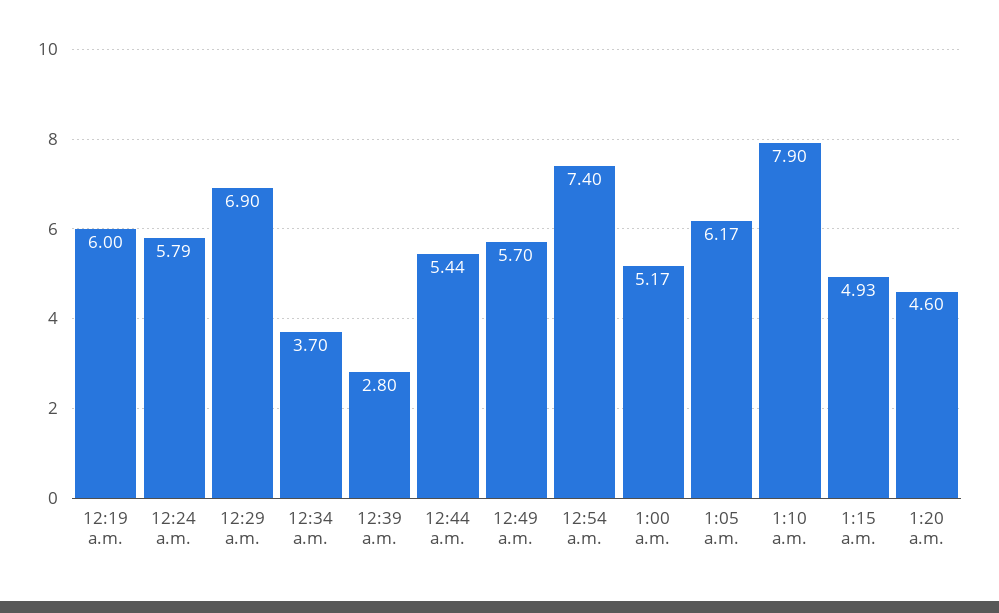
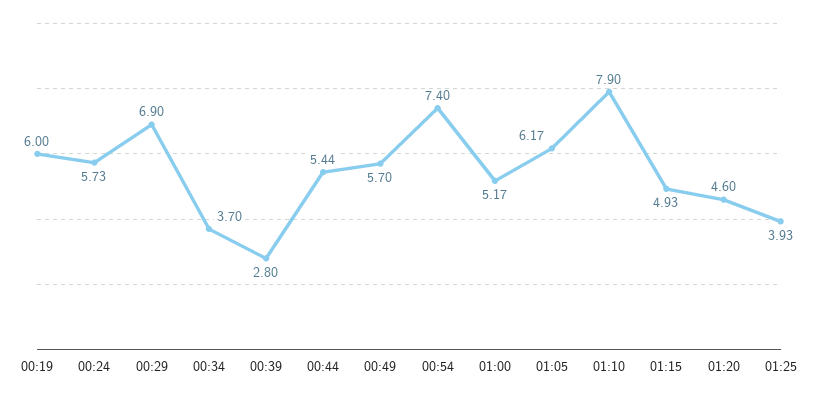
12:24 a.m.: 5.79 -> 5.73
01:25: none -> 3.93

